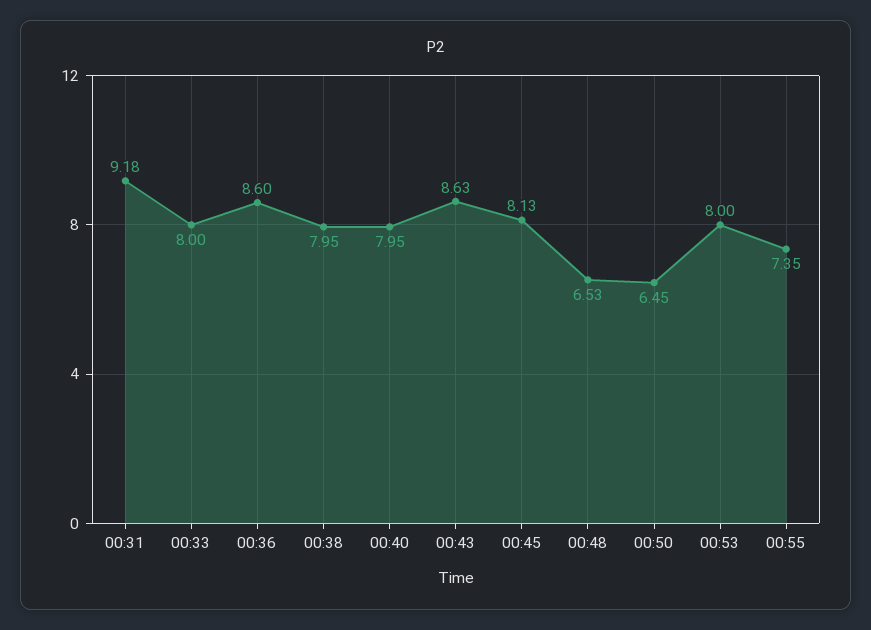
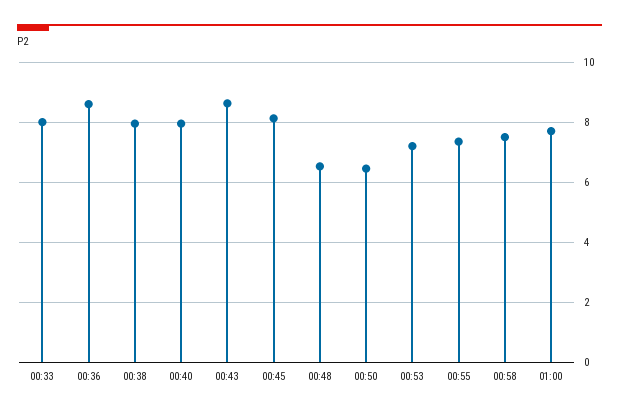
00:31: 9.18 -> none
00:53: 8 -> 7.25
00:58: none -> 7.5
01:00: none -> 7.75

